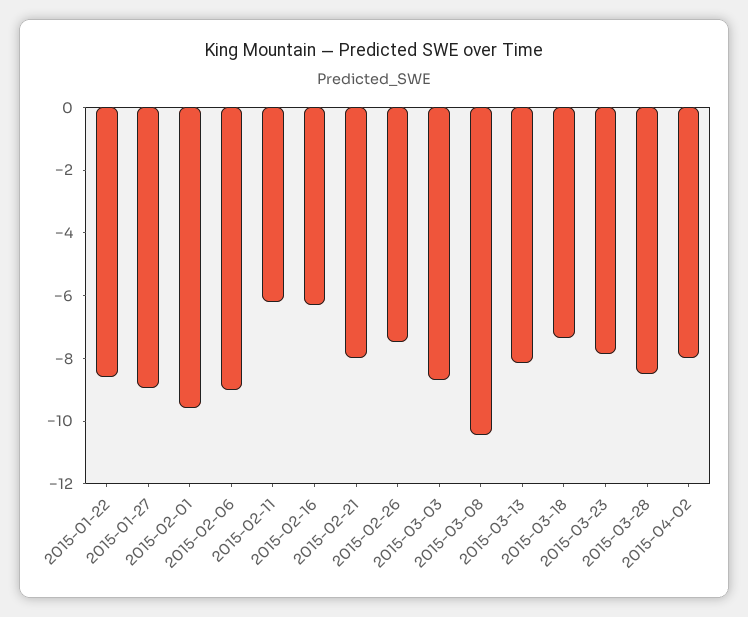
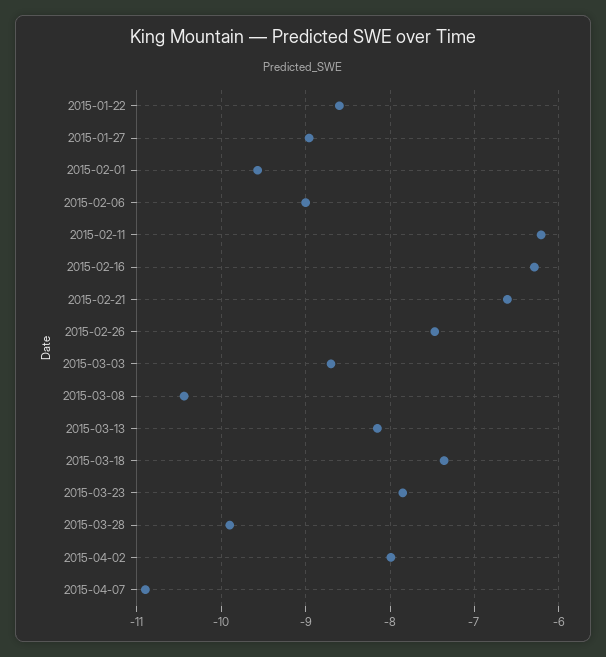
2015-02-21: -8 -> -6.6
2015-03-28: -8.5 -> -9.9
2015-04-07: none -> -10.9

